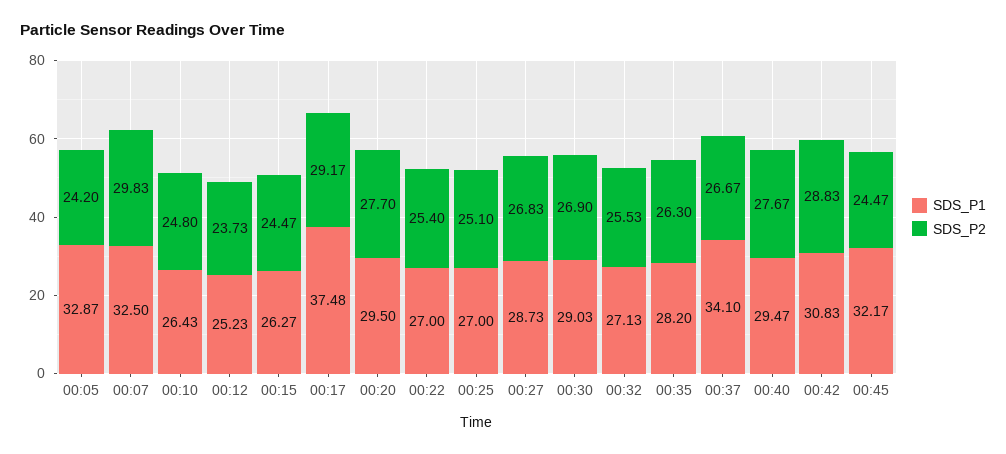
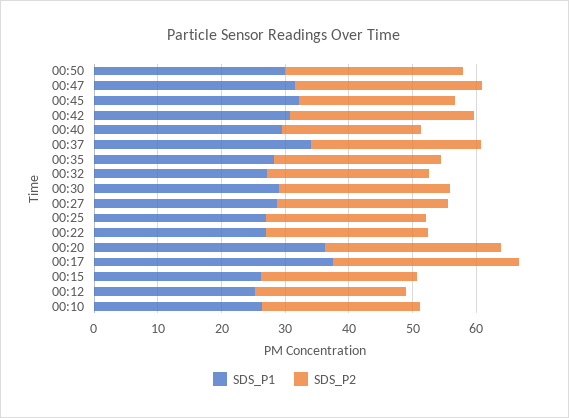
SDS_P1, 00:05: 32.87 -> none
SDS_P2, 00:05: 24.2 -> none
SDS_P1, 00:07: 32.5 -> none
SDS_P2, 00:07: 29.83 -> none
SDS_P1, 00:20: 29.5 -> 36
SDS_P2, 00:40: 27.67 -> 22
SDS_P1, 00:50: none -> 30
SDS_P2, 00:50: none -> 28
SDS_P1, 00:47: none -> 32
SDS_P2, 00:47: none -> 30

